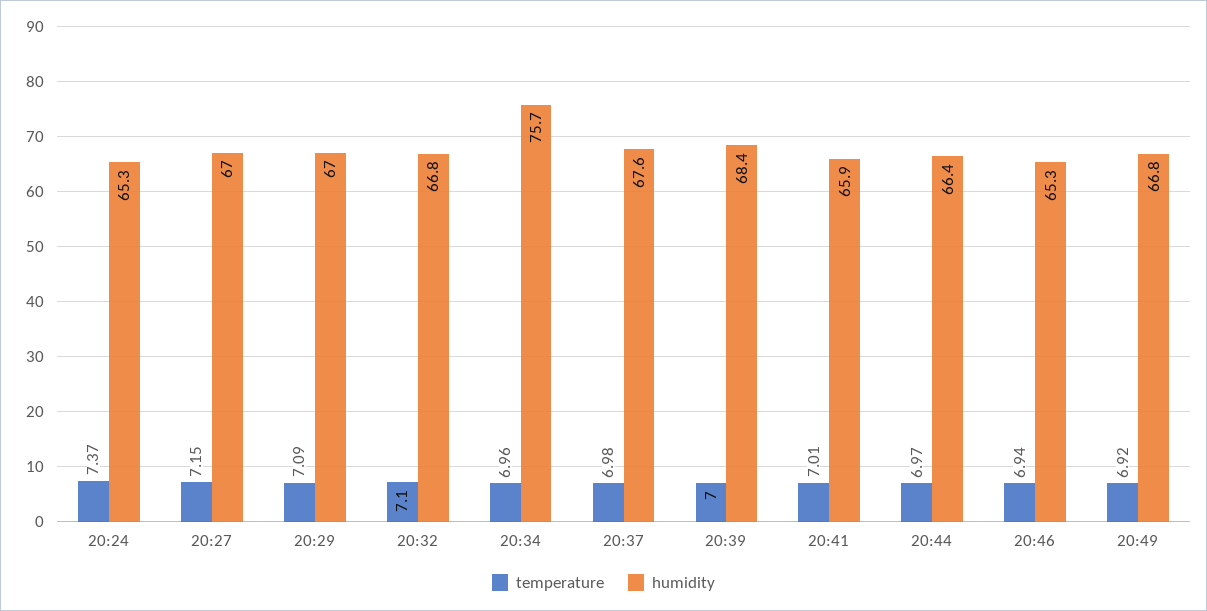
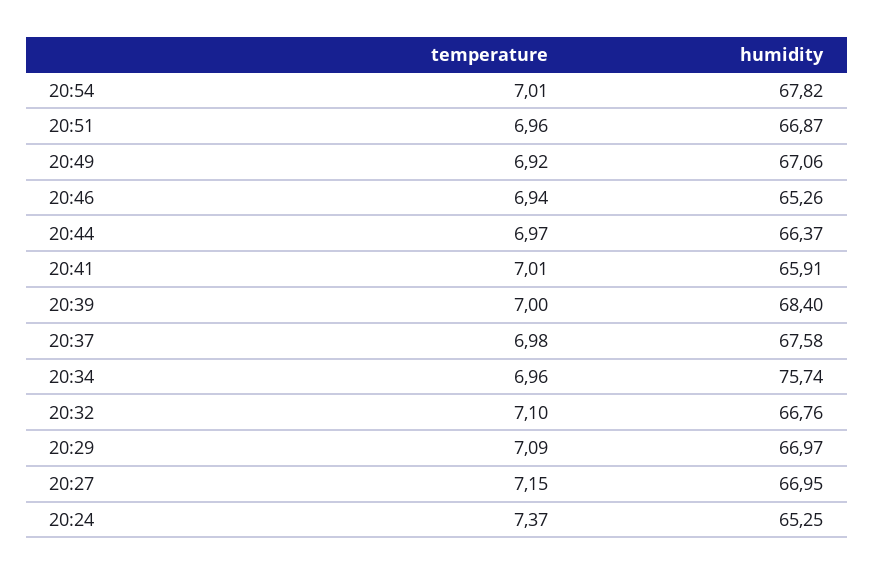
humidity, 20:49: 66.8 -> 67.06
temperature, 20:54: none -> 7.01
humidity, 20:54: none -> 67.82
temperature, 20:51: none -> 6.96
humidity, 20:51: none -> 66.87

